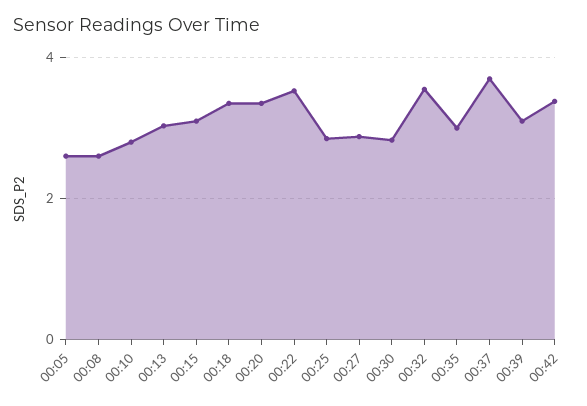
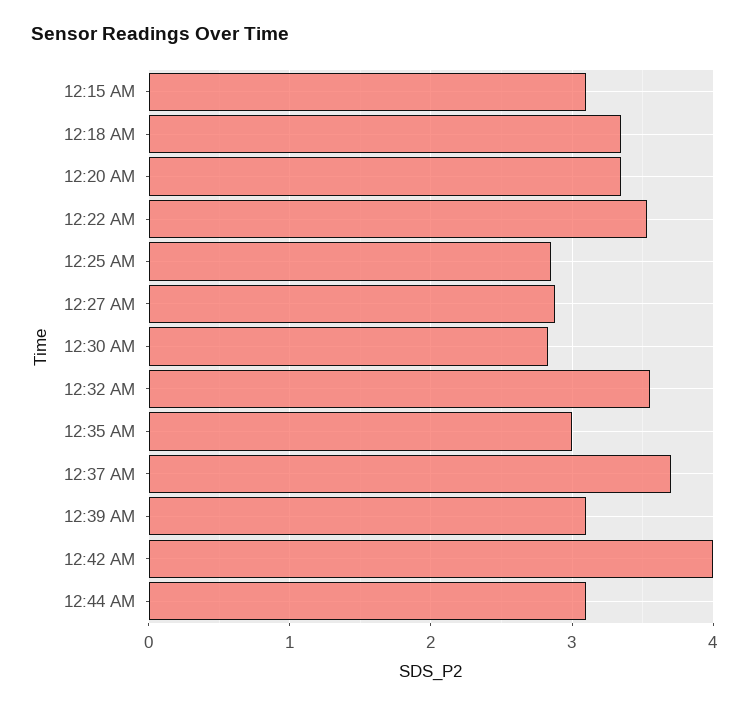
00:05: 2.6 -> none
00:08: 2.6 -> none
00:10: 2.8 -> none
00:13: 3 -> none
00:42: 3.4 -> 4
12:44 AM: none -> 3.1

